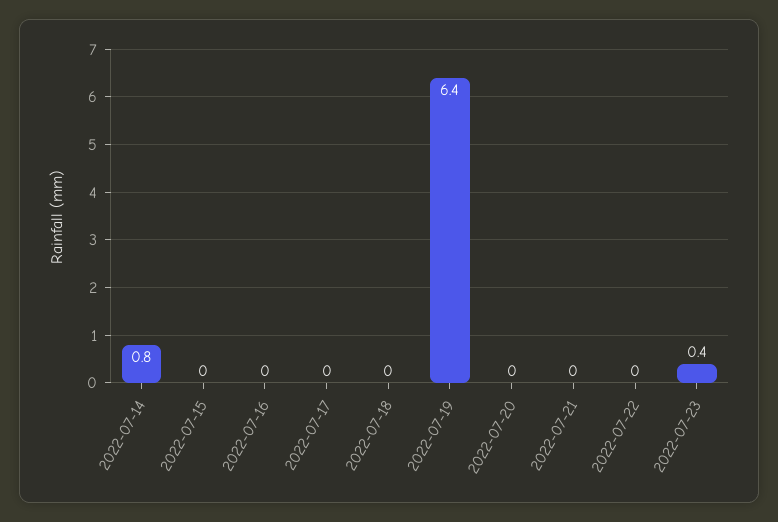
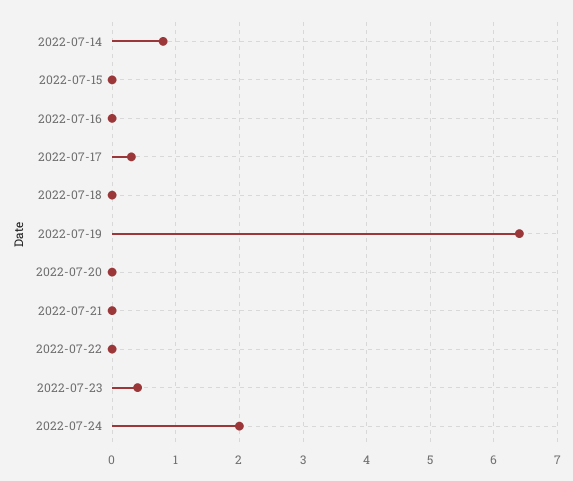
2022-07-17: 0 -> 0.3
2022-07-24: none -> 2

